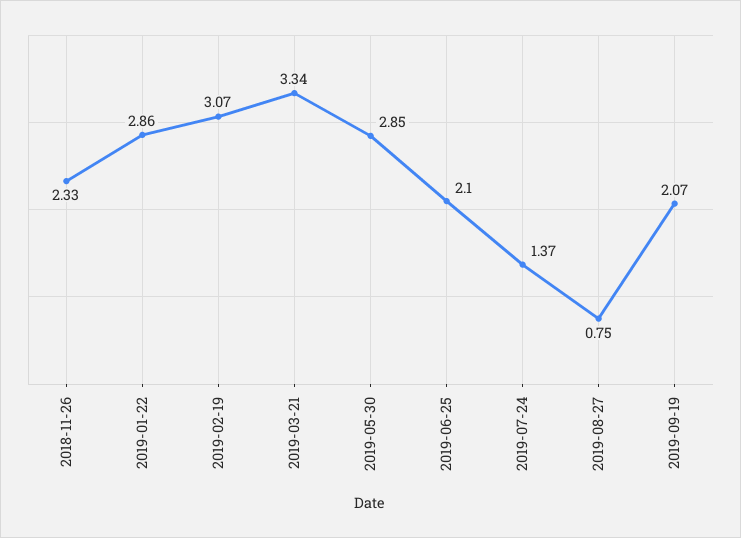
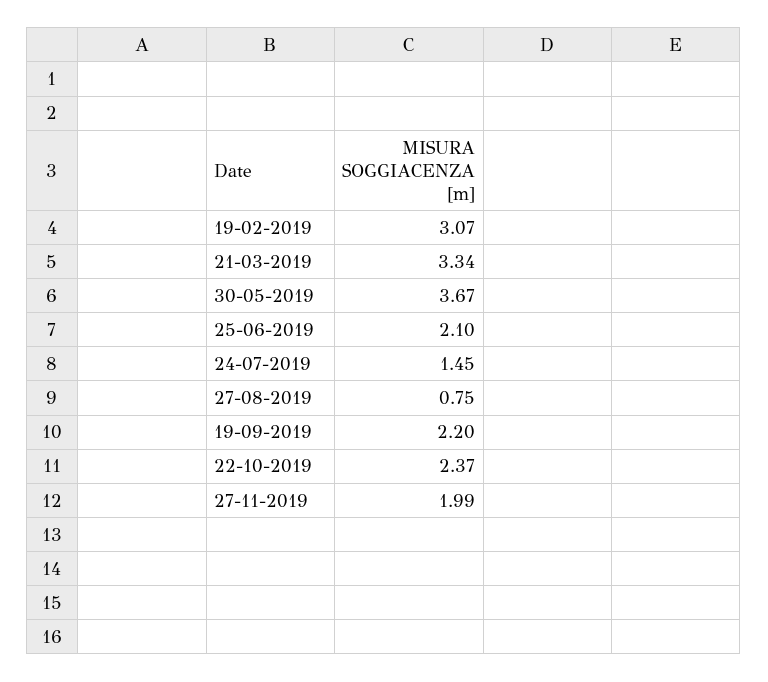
2018-11-26: 2.33 -> none
2019-01-22: 2.86 -> none
2019-05-30: 2.85 -> 3.67
2019-07-24: 1.37 -> 1.45
2019-09-19: 2.07 -> 2.2
22-10-2019: none -> 2.37
27-11-2019: none -> 1.99

